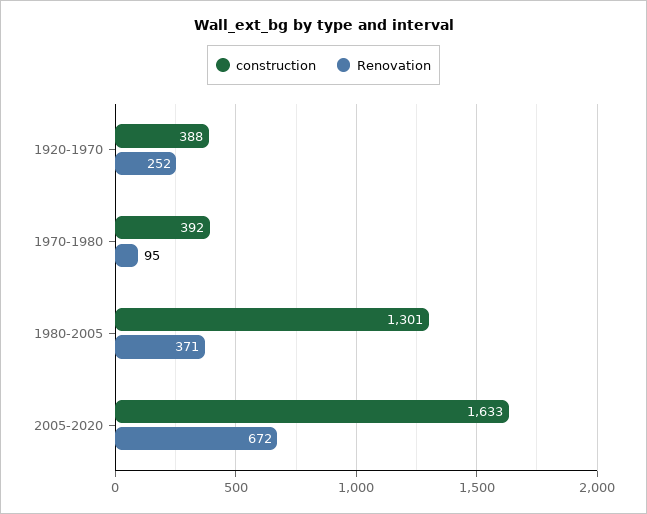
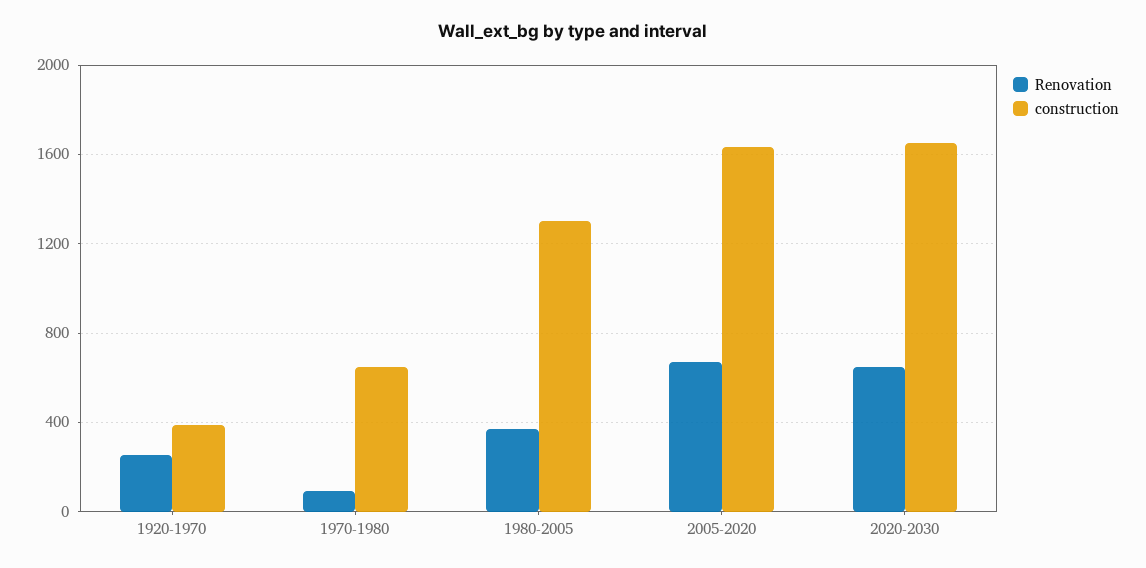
construction, 1970-1980: 392 -> 650
Renovation, 2020-2030: none -> 650
construction, 2020-2030: none -> 1650

